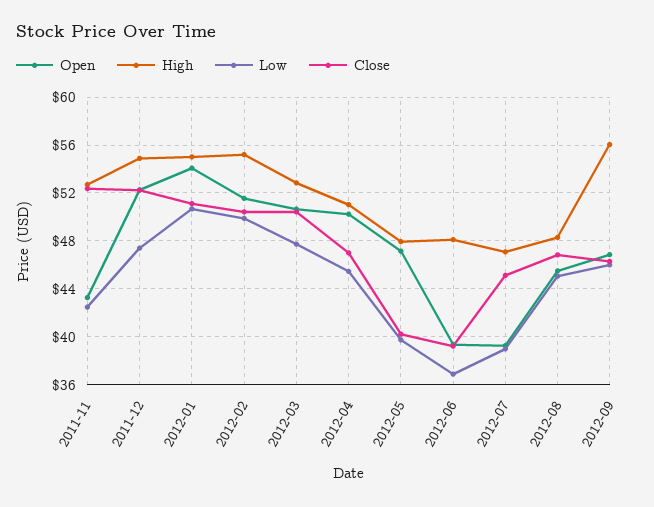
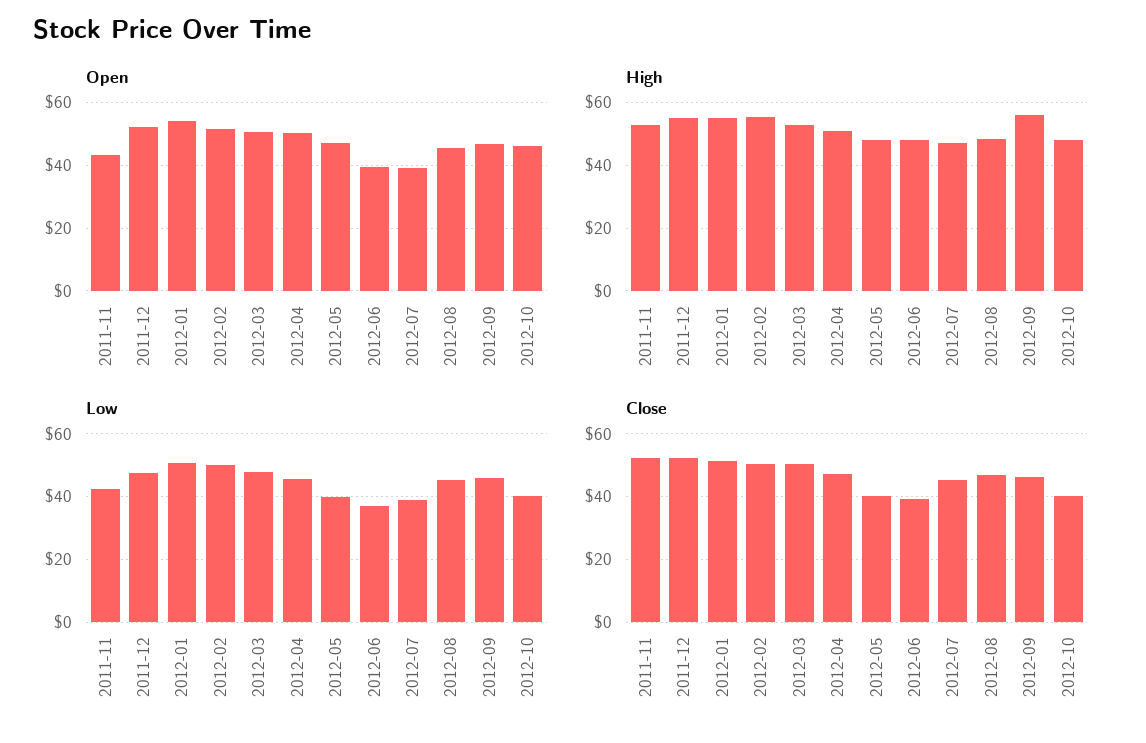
Open, 2012-10: none -> 46
High, 2012-10: none -> 48
Low, 2012-10: none -> 40
Close, 2012-10: none -> 40

